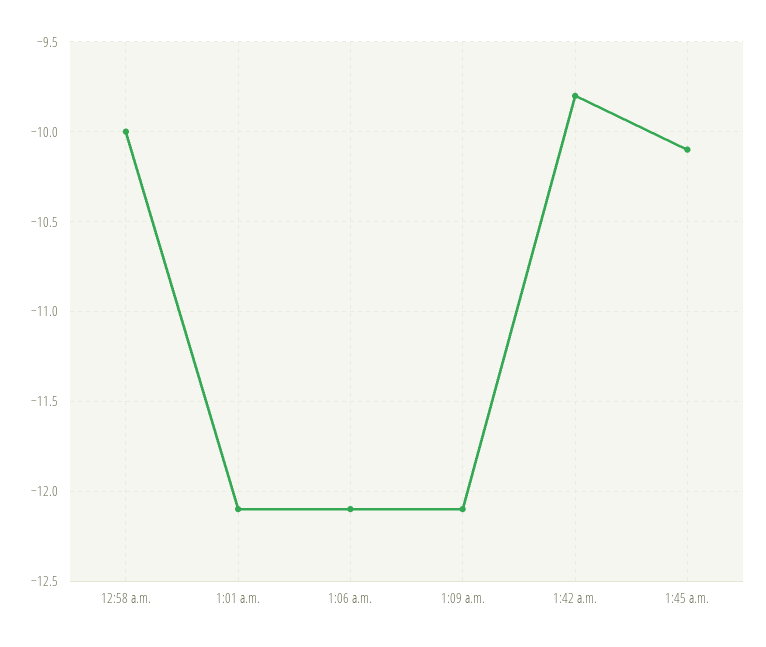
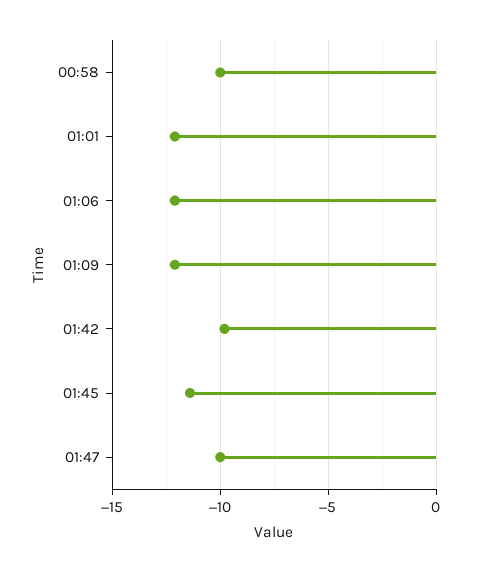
1:45 a.m.: -10.1 -> -11.5
01:47: none -> -10

